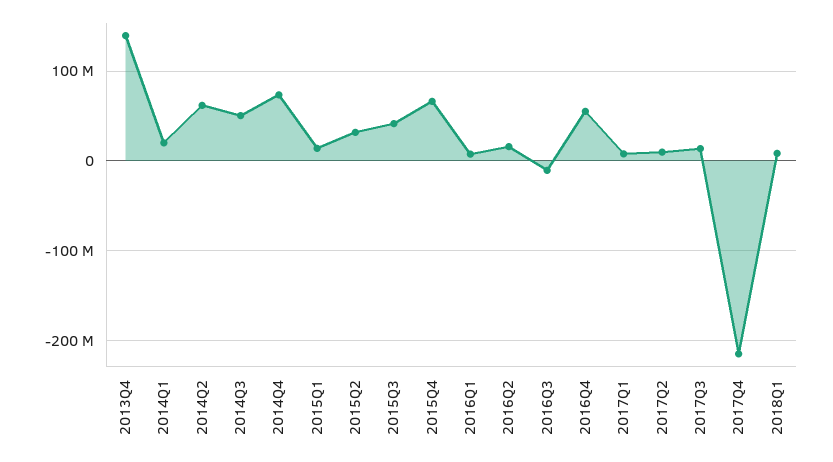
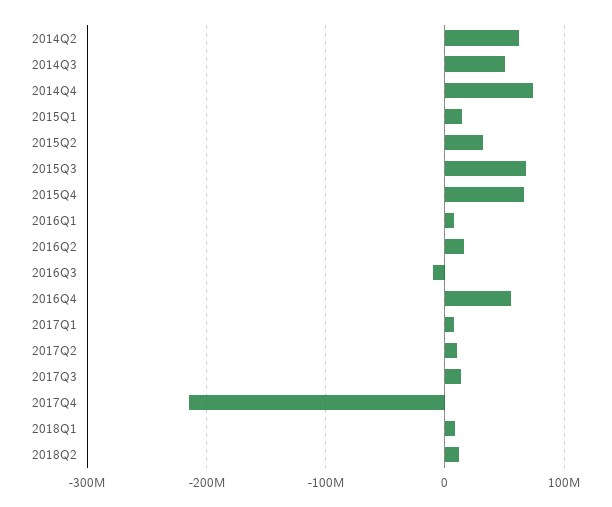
2013Q4: 140000000 -> none
2014Q1: 20000000 -> none
2015Q3: 40000000 -> 70000000
2018Q2: none -> 10000000

